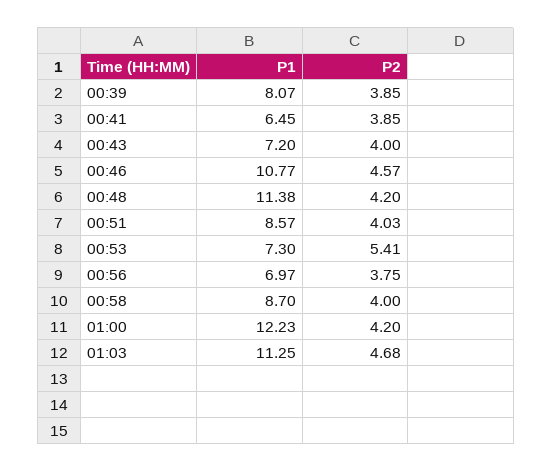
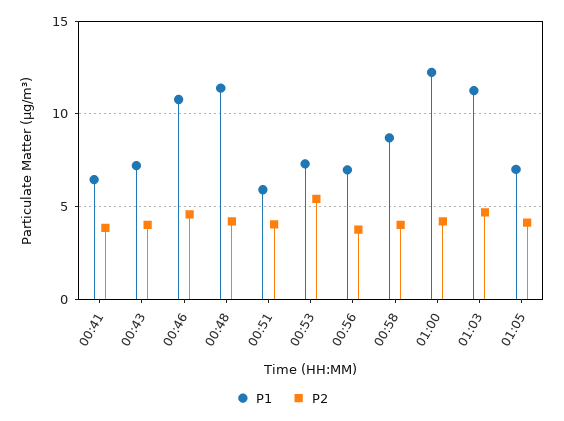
P1, 00:39: 8.07 -> none
P2, 00:39: 3.85 -> none
P1, 00:51: 8.57 -> 6
P1, 01:05: none -> 7
P2, 01:05: none -> 4

